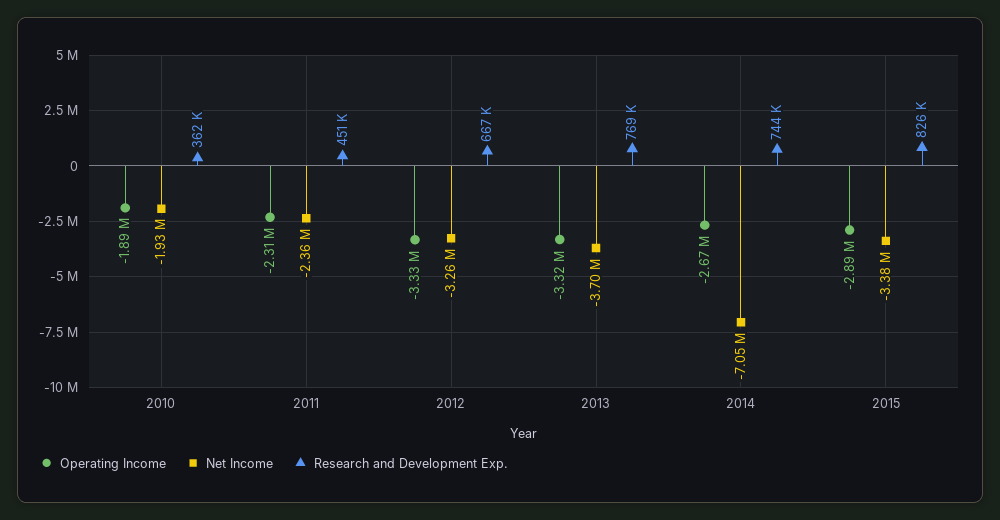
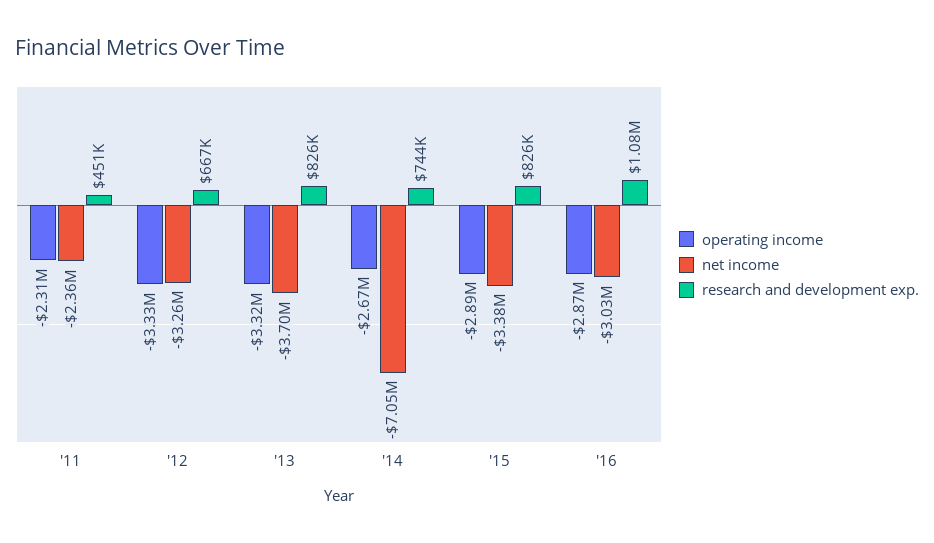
Operating Income, 2010: -1890000 -> none
Net Income, 2010: -1930000 -> none
Research and Development Exp., 2010: 362000 -> none
Research and Development Exp., 2013: 769000 -> 826000
Operating Income, '16: none -> -2870000
Net Income, '16: none -> -3030000
Research and Development Exp., '16: none -> 1080000

